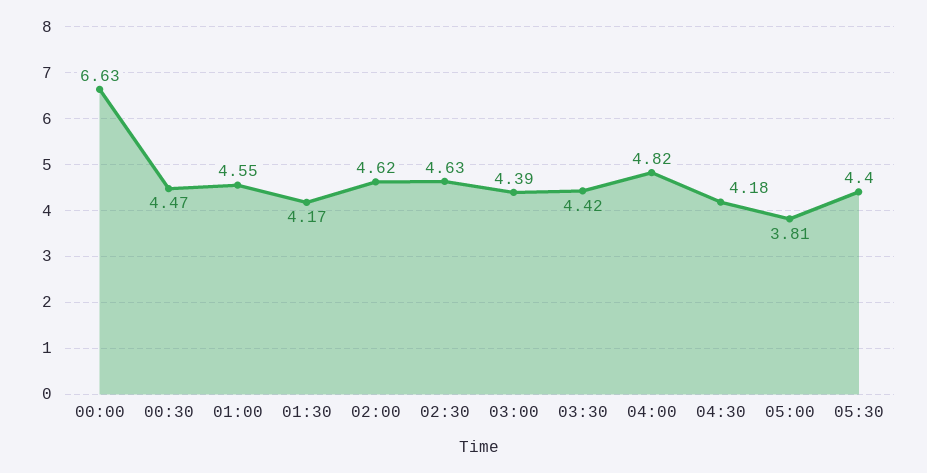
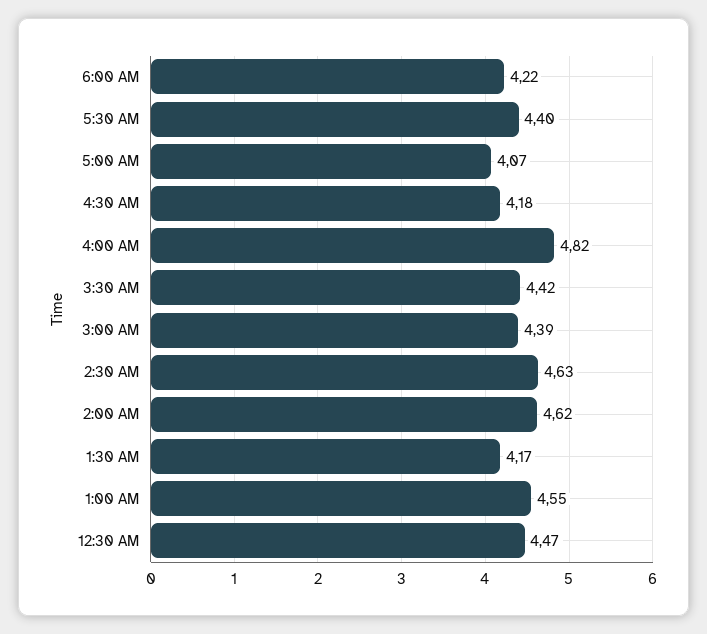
00:00: 6.63 -> none
05:00: 3.81 -> 4.07
6:00 AM: none -> 4.22

